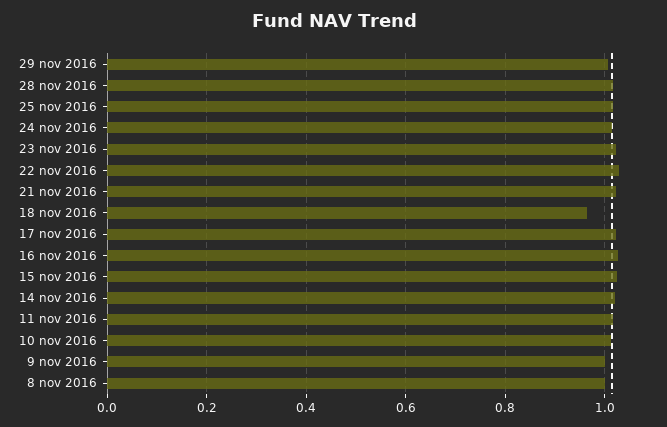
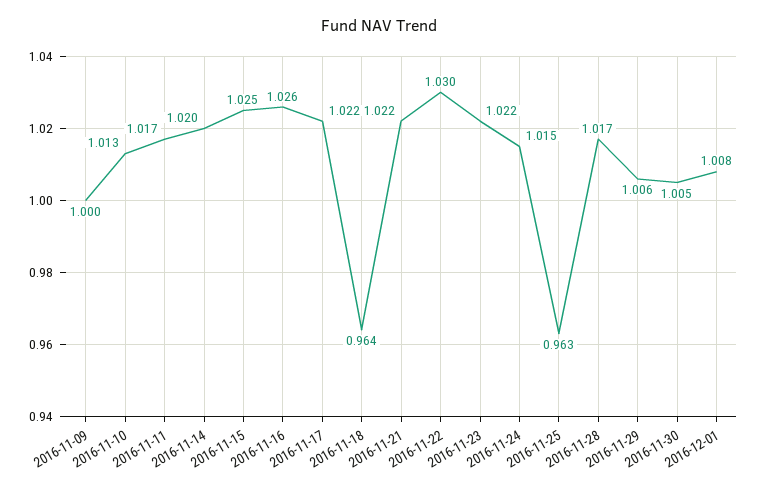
25 nov 2016: 1.02 -> 0.963
8 nov 2016: 1 -> none
2016-11-30: none -> 1.005
2016-12-01: none -> 1.008

